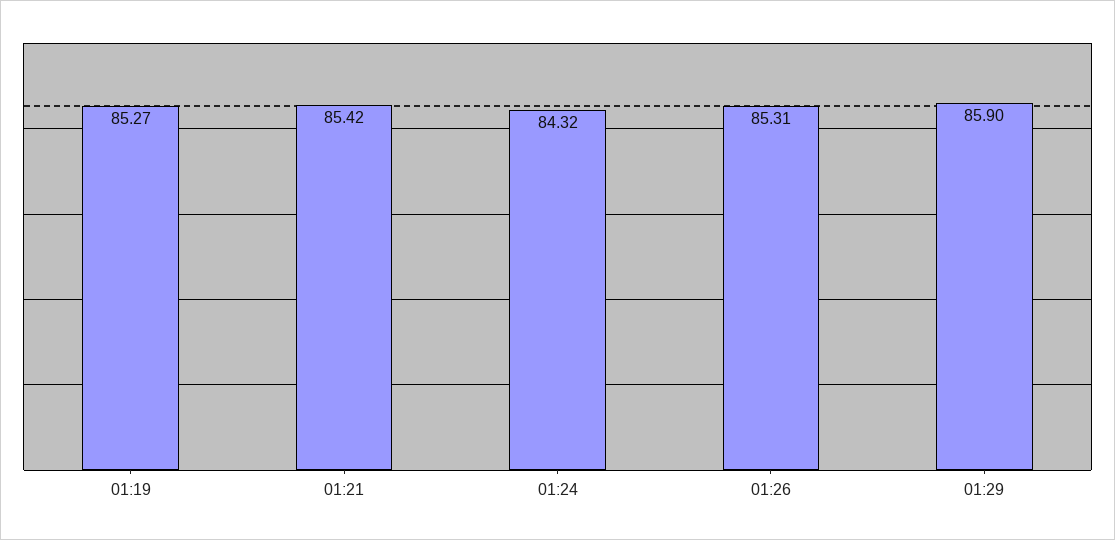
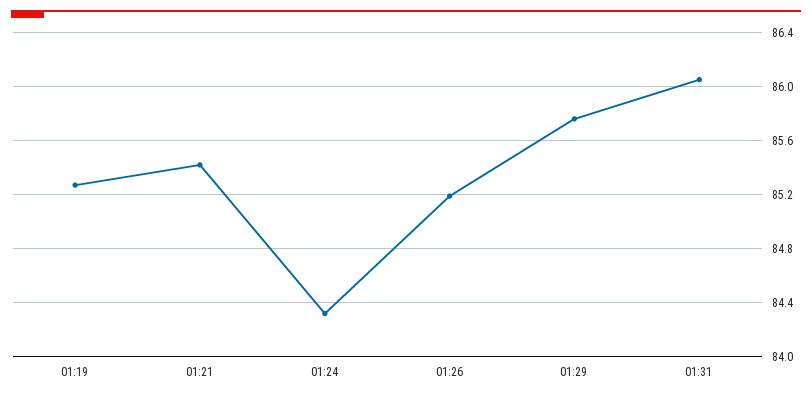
01:26: 85.31 -> 85.2
01:29: 85.9 -> 85.75
01:31: none -> 86.05

